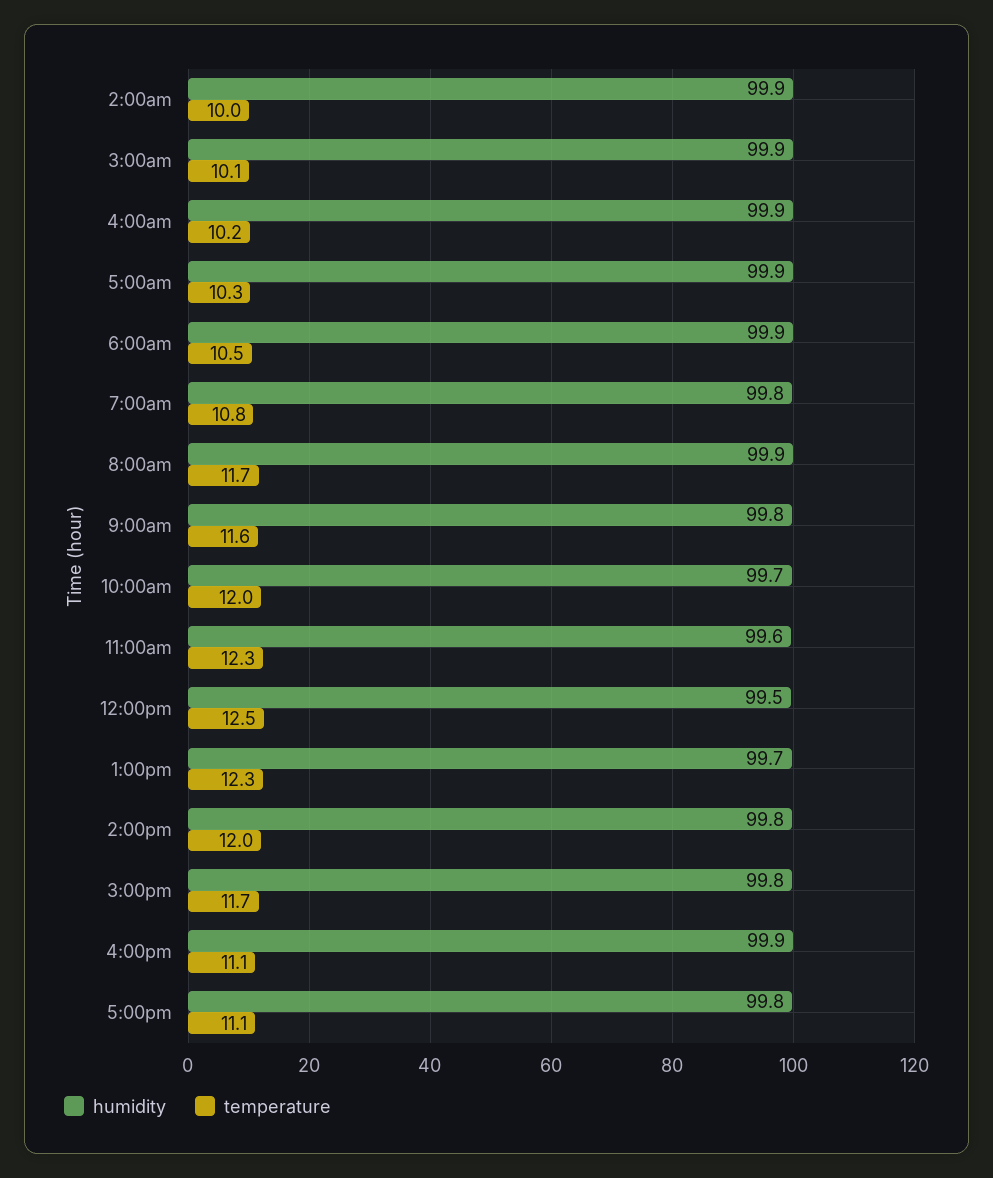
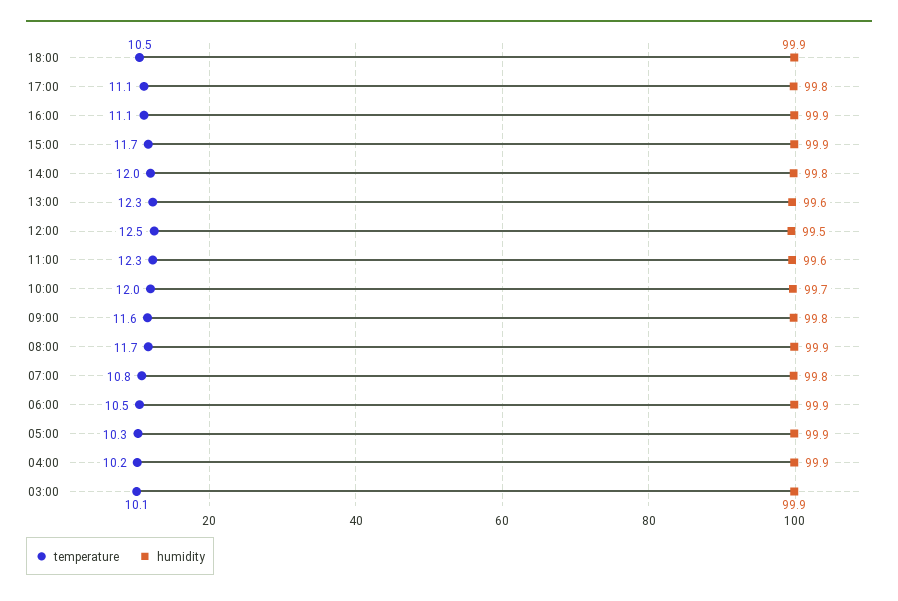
humidity, 2:00am: 99.9 -> none
temperature, 2:00am: 10 -> none
humidity, 1:00pm: 99.7 -> 99.6
humidity, 3:00pm: 99.8 -> 99.9
temperature, 18:00: none -> 10.5
humidity, 18:00: none -> 99.9

